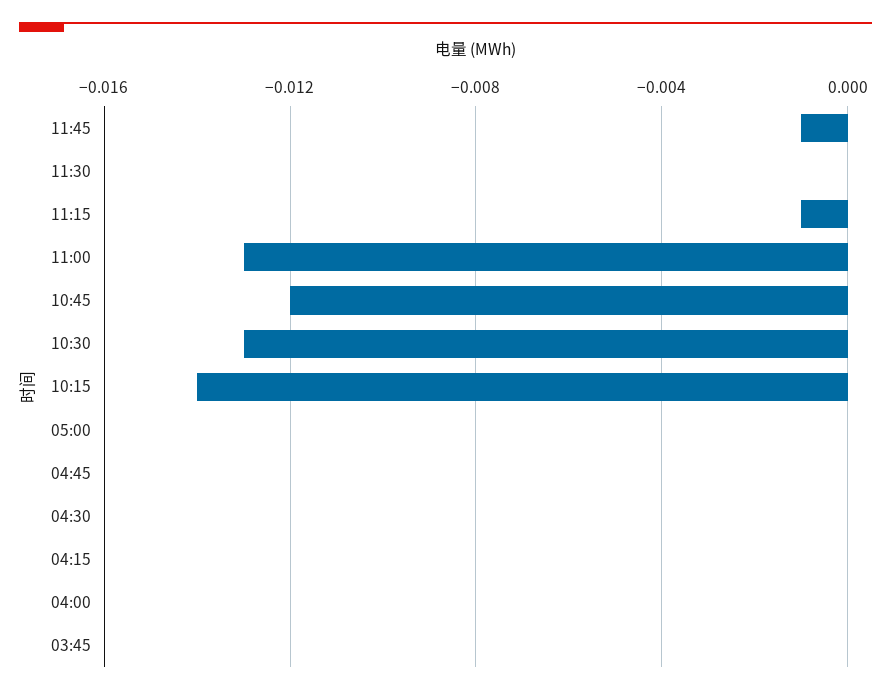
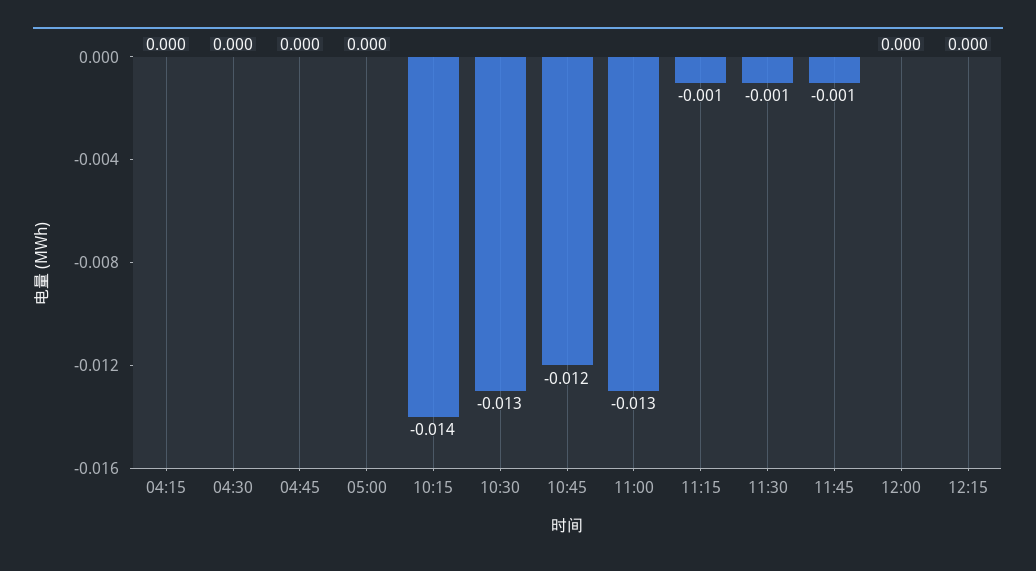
11:30: 0 -> -0.001
04:00: 0 -> none
03:45: 0 -> none
12:00: none -> 0
12:15: none -> 0

